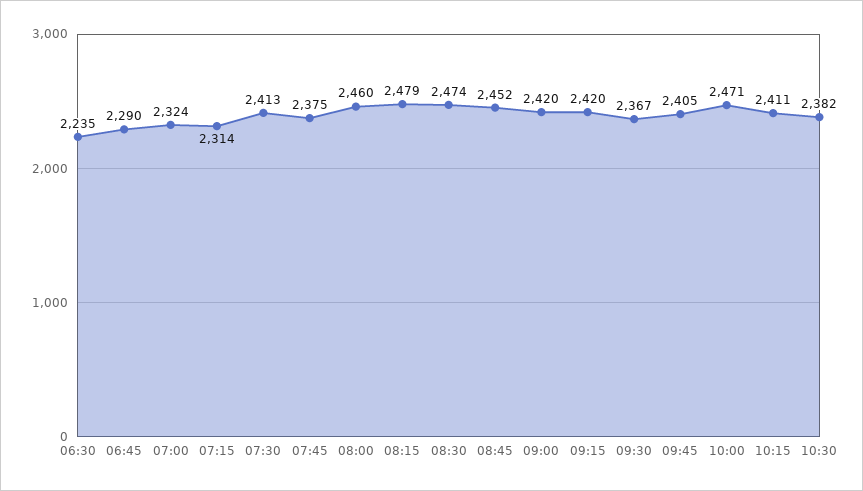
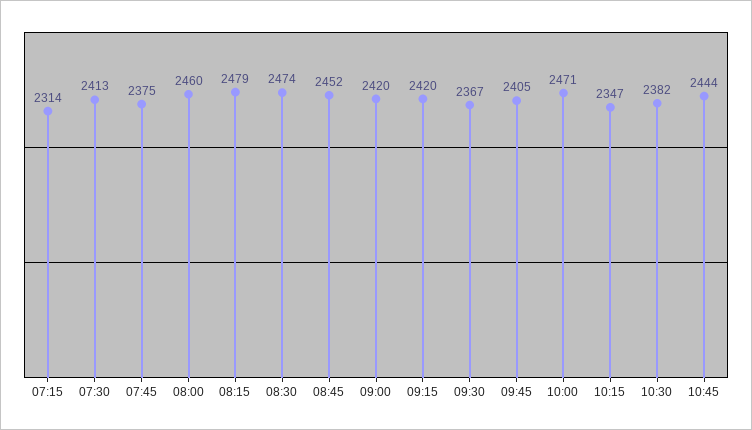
06:30: 2235 -> none
06:45: 2290 -> none
07:00: 2324 -> none
10:15: 2411 -> 2347
10:45: none -> 2444

